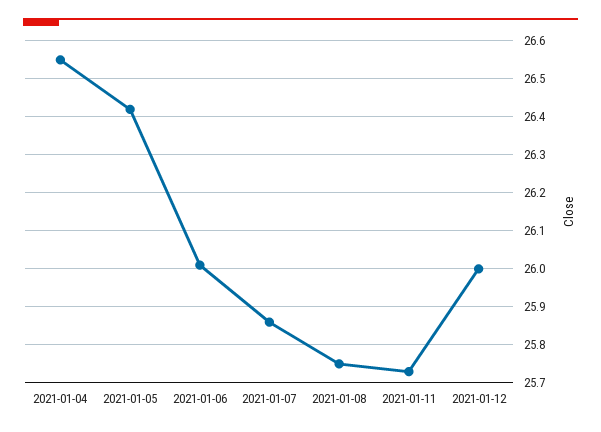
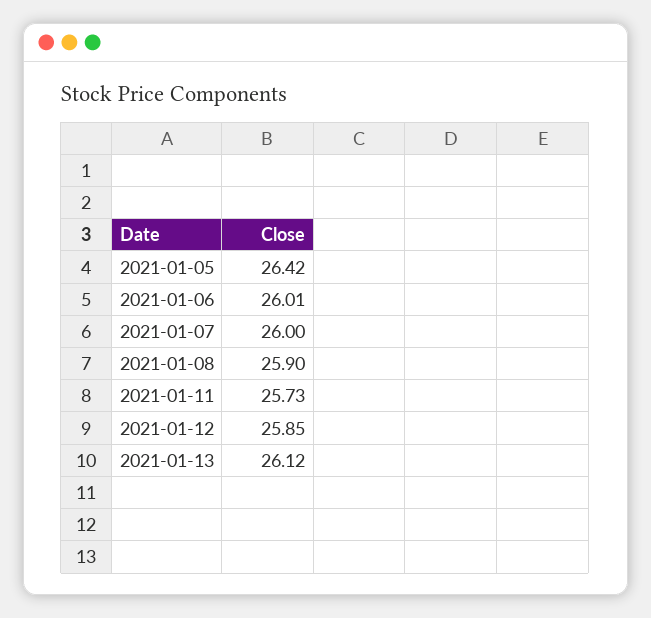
2021-01-04: 26.55 -> none
2021-01-07: 25.85 -> 26
2021-01-08: 25.75 -> 25.9
2021-01-12: 26 -> 25.85
2021-01-13: none -> 26.12

